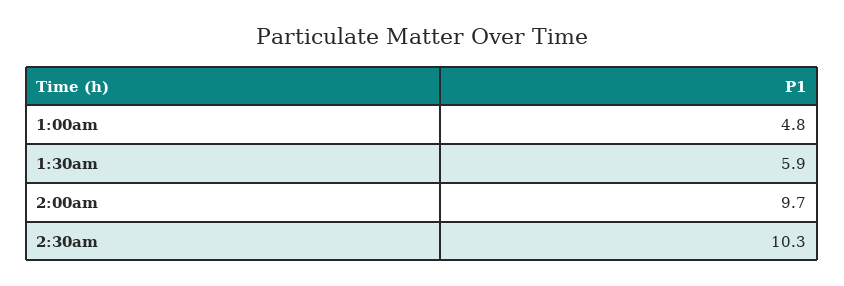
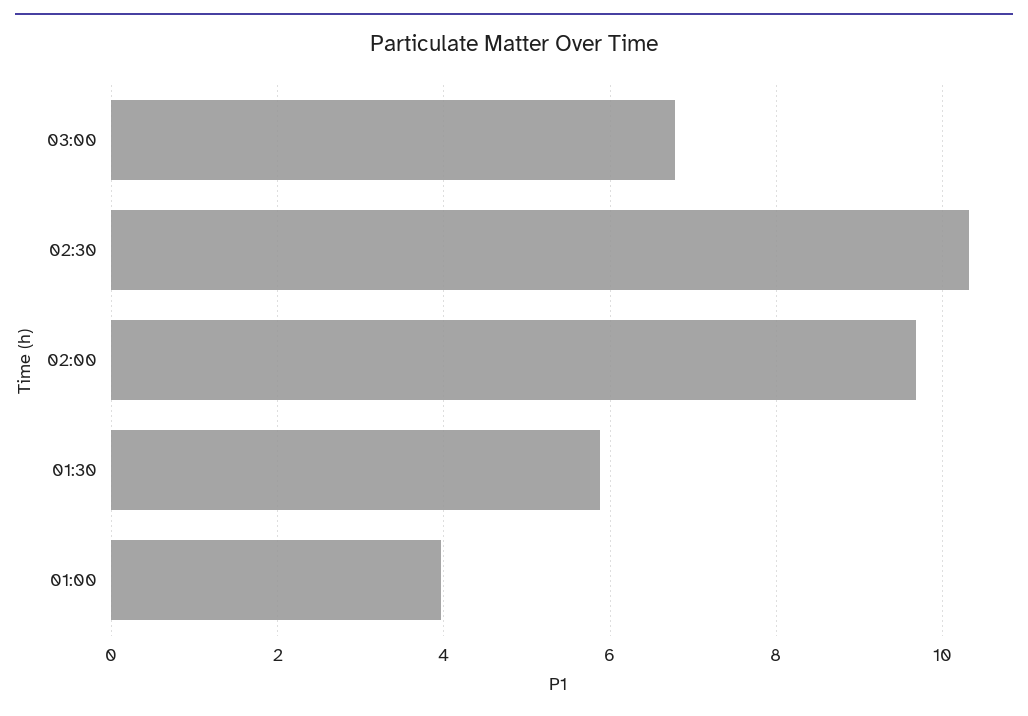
1:00am: 4.8 -> 4
03:00: none -> 6.8

